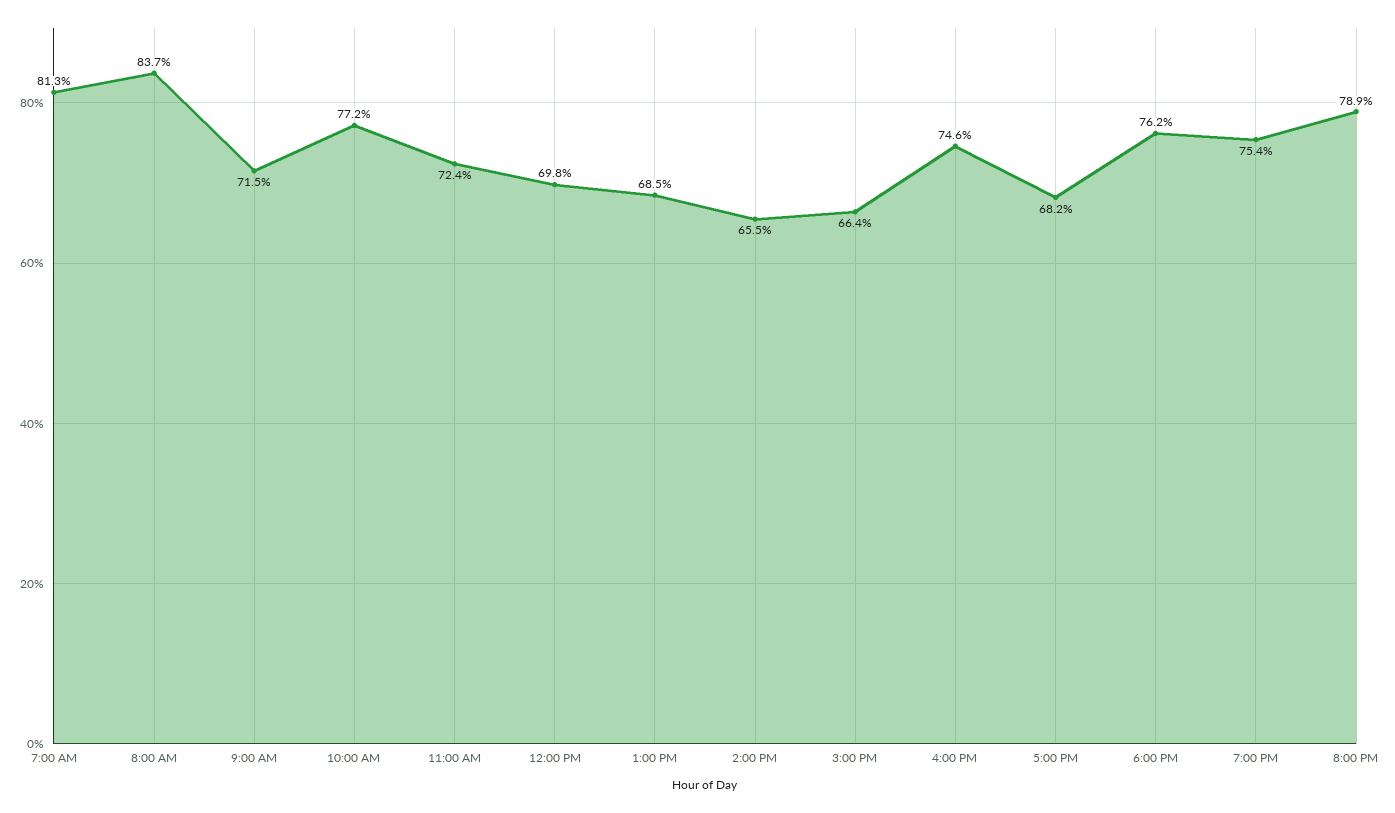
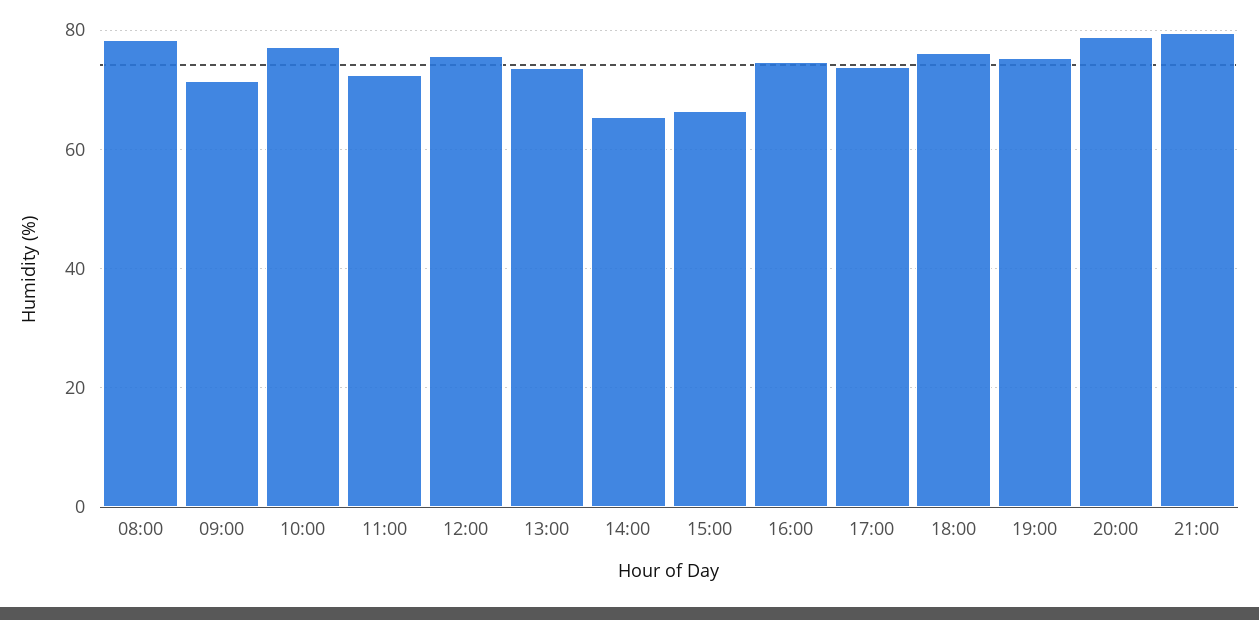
7:00 AM: 81.3 -> none
8:00 AM: 83.7 -> 78
12:00 PM: 69.8 -> 76
1:00 PM: 68.5 -> 74
5:00 PM: 68.2 -> 74
21:00: none -> 80

